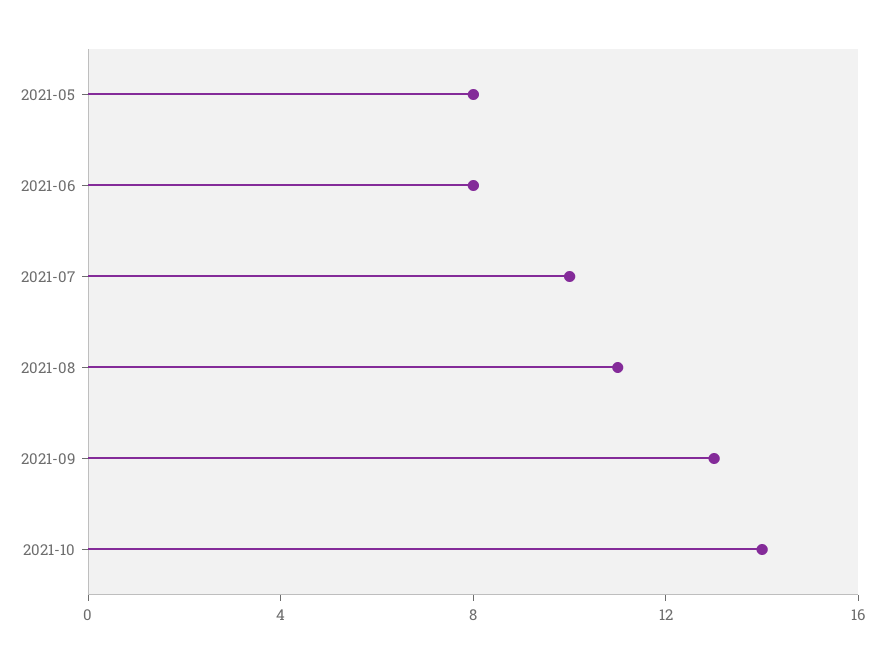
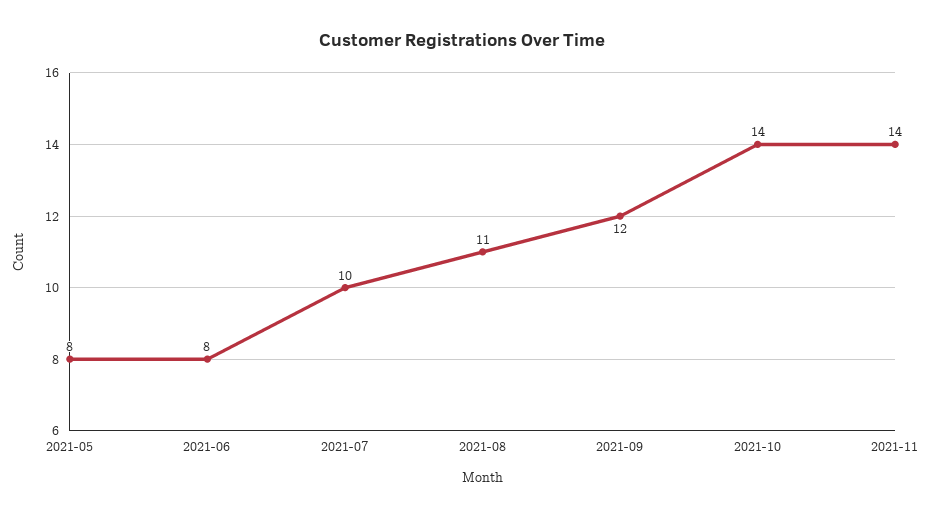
2021-09: 13 -> 12
2021-11: none -> 14

